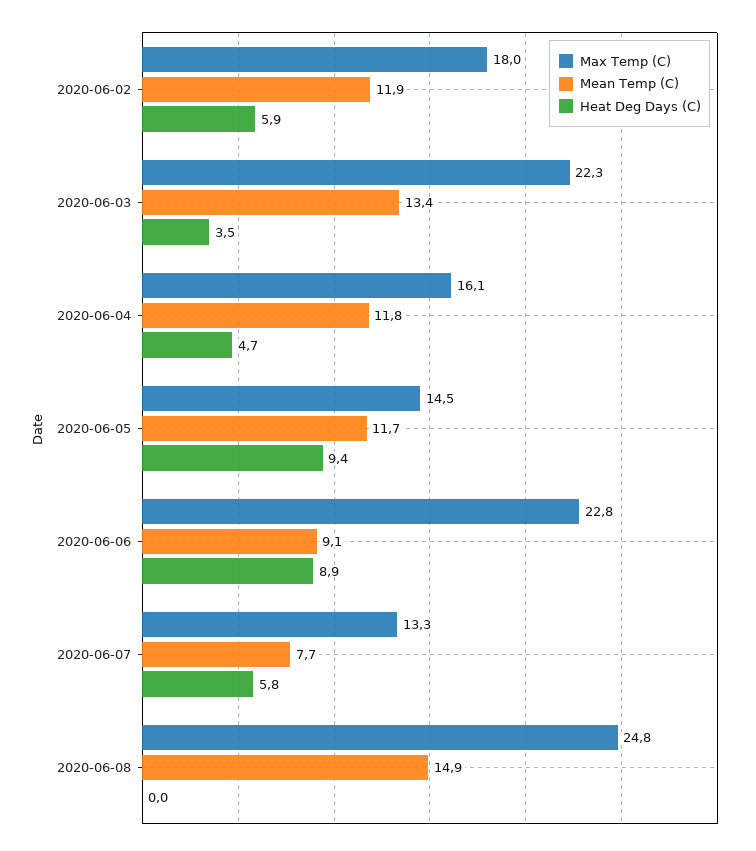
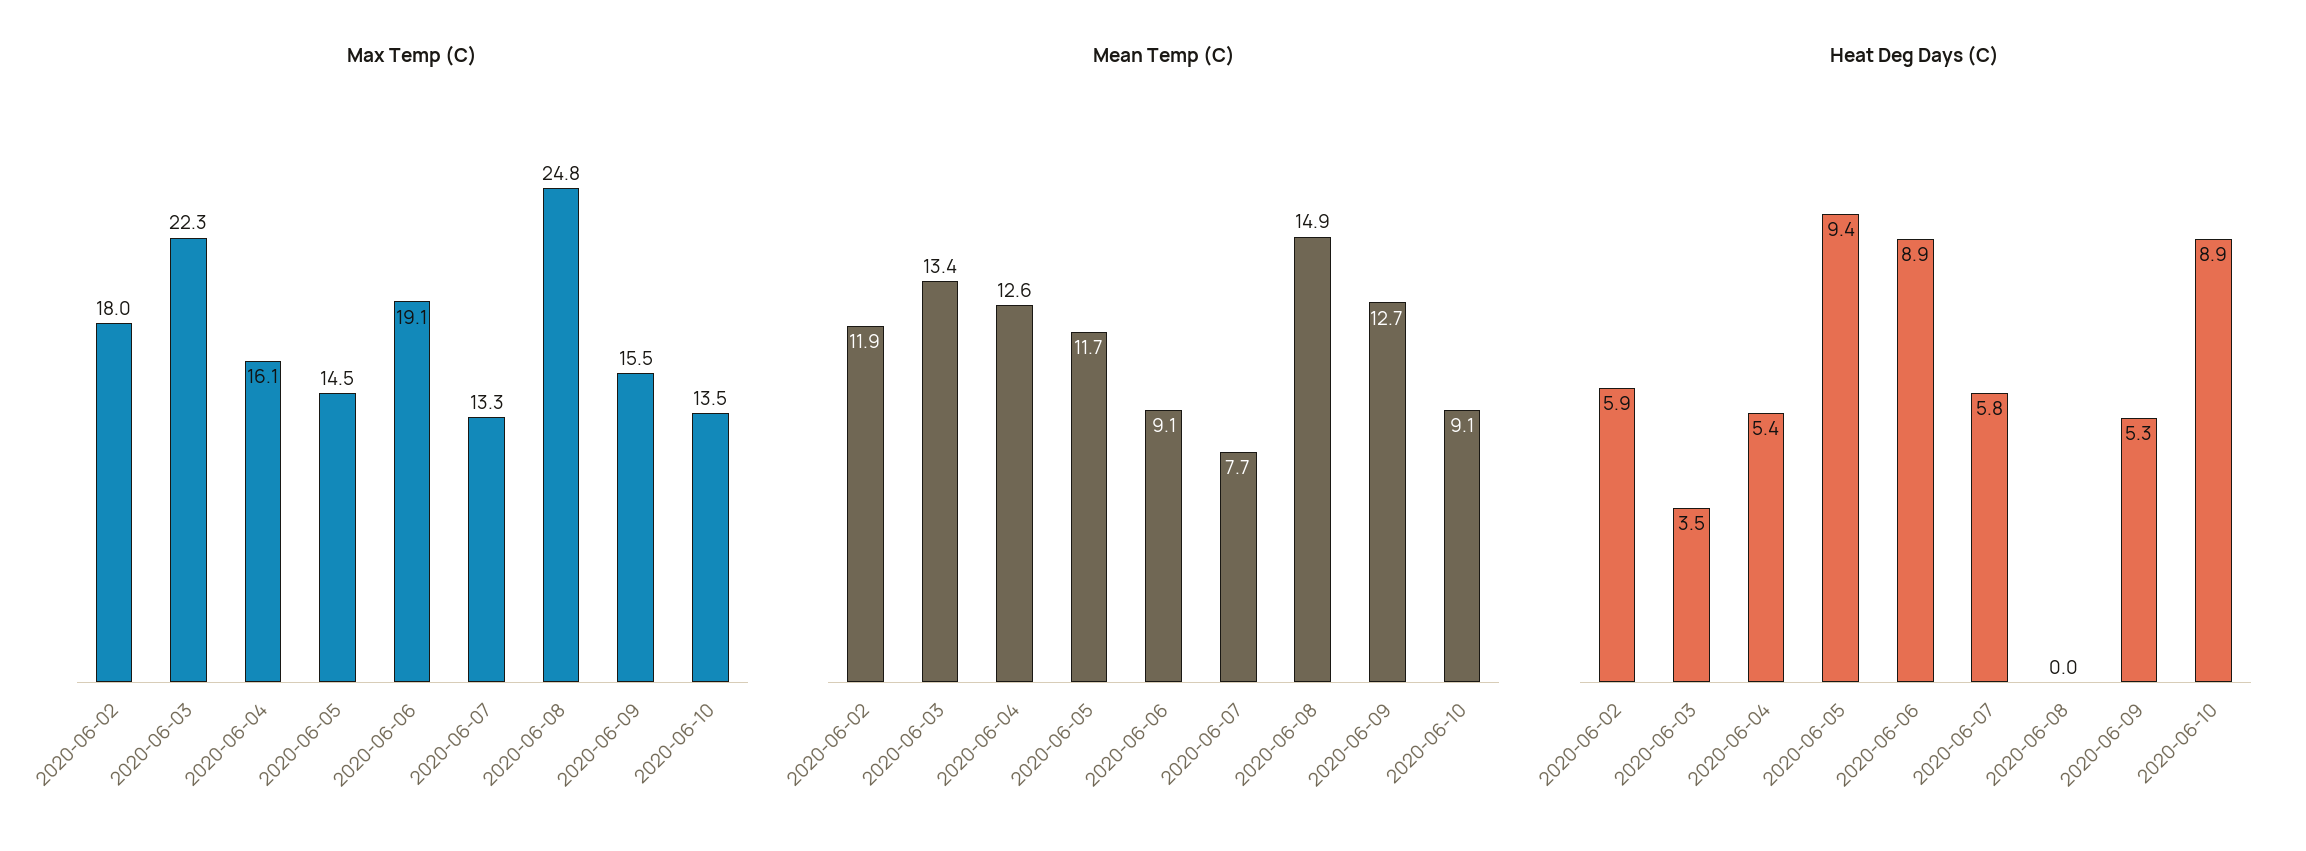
Mean Temp (C), 2020-06-04: 11.8 -> 12.6
Heat Deg Days (C), 2020-06-04: 4.7 -> 5.4
Max Temp (C), 2020-06-06: 22.8 -> 19.1
Max Temp (C), 2020-06-09: none -> 15.5
Max Temp (C), 2020-06-10: none -> 13.5
Mean Temp (C), 2020-06-09: none -> 12.7
Mean Temp (C), 2020-06-10: none -> 9.1
Heat Deg Days (C), 2020-06-09: none -> 5.3
Heat Deg Days (C), 2020-06-10: none -> 8.9

